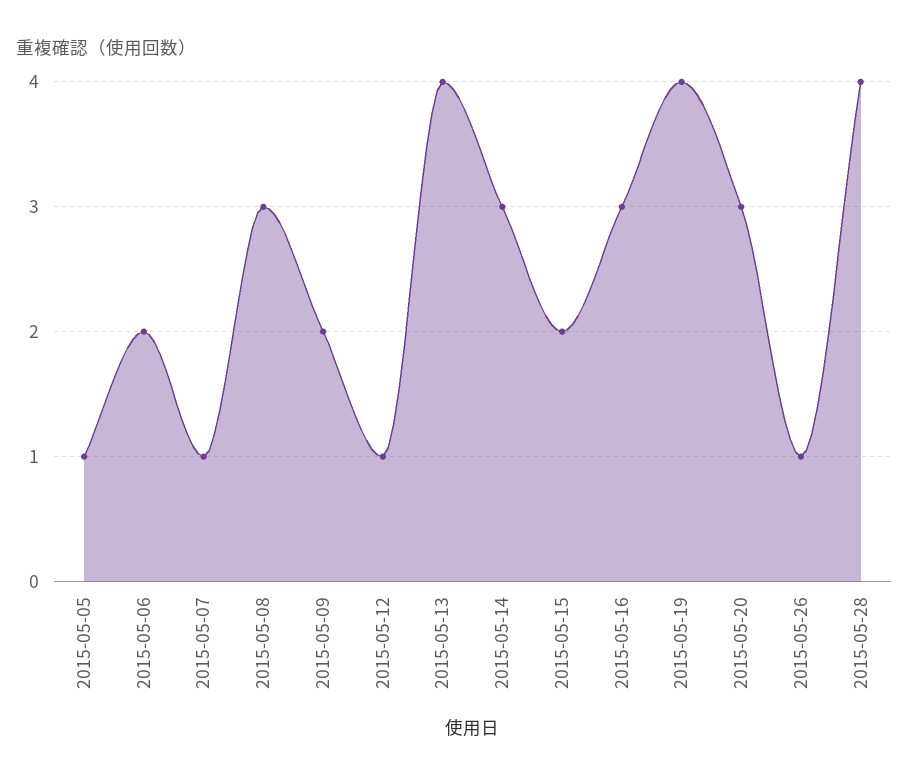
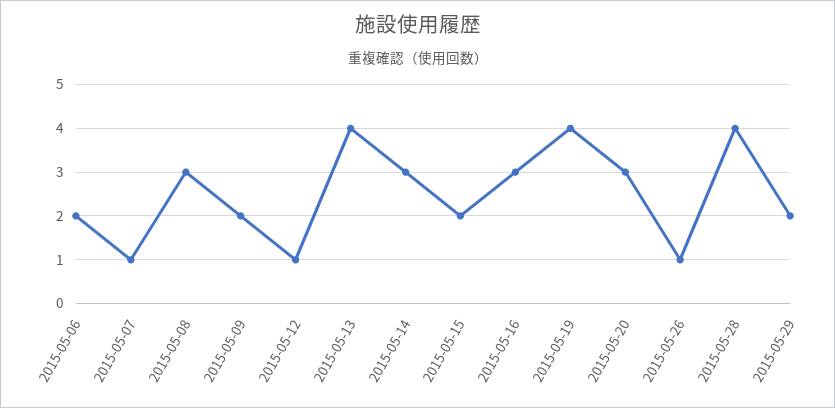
2015-05-05: 1 -> none
2015-05-29: none -> 2

